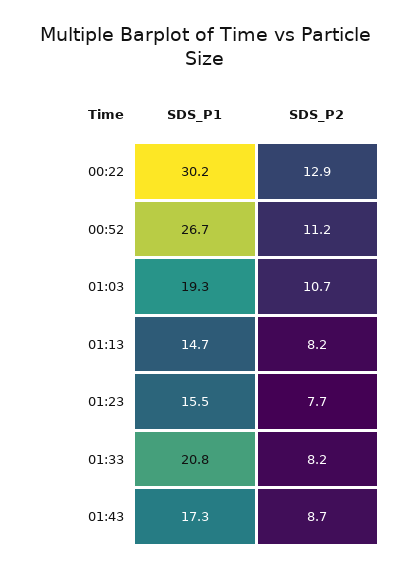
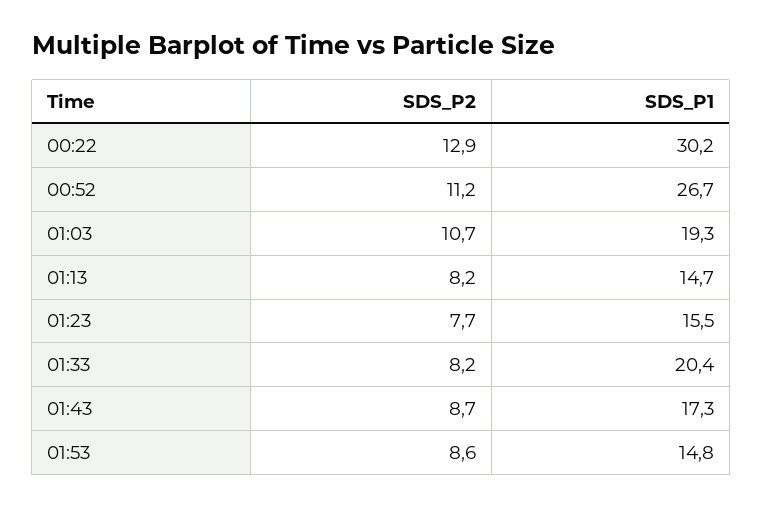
SDS_P1, 01:33: 20.8 -> 20.4
SDS_P2, 01:53: none -> 8.6
SDS_P1, 01:53: none -> 14.8

